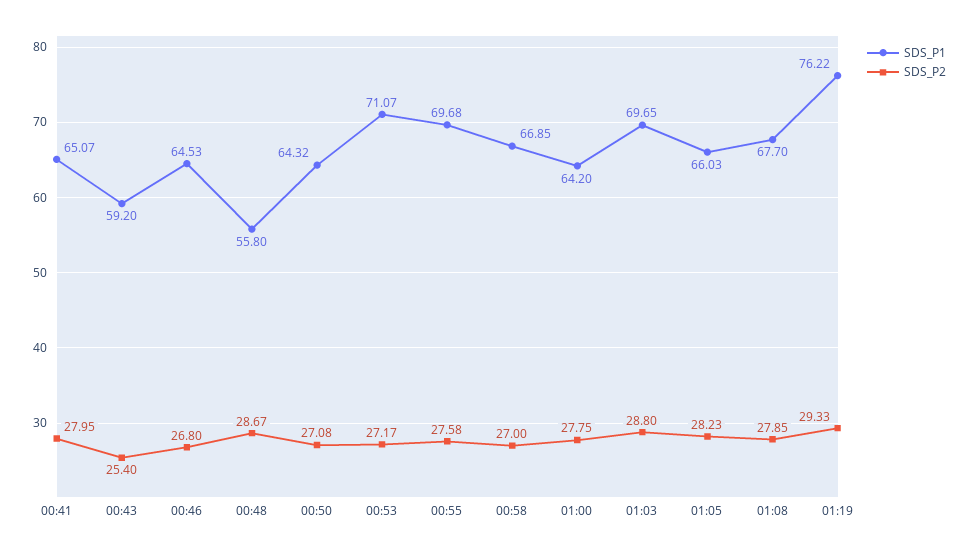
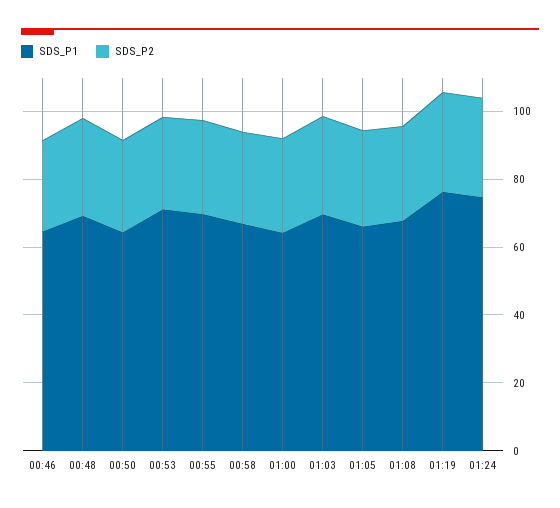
SDS_P1, 00:41: 65.07 -> none
SDS_P2, 00:41: 27.95 -> none
SDS_P1, 00:43: 59.2 -> none
SDS_P2, 00:43: 25.4 -> none
SDS_P1, 00:48: 55.8 -> 70
SDS_P1, 01:24: none -> 75
SDS_P2, 01:24: none -> 30

